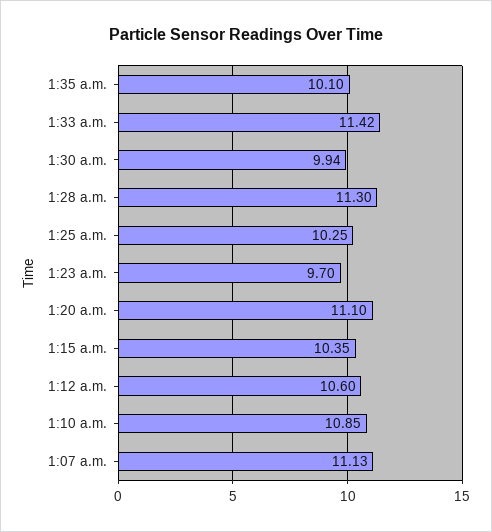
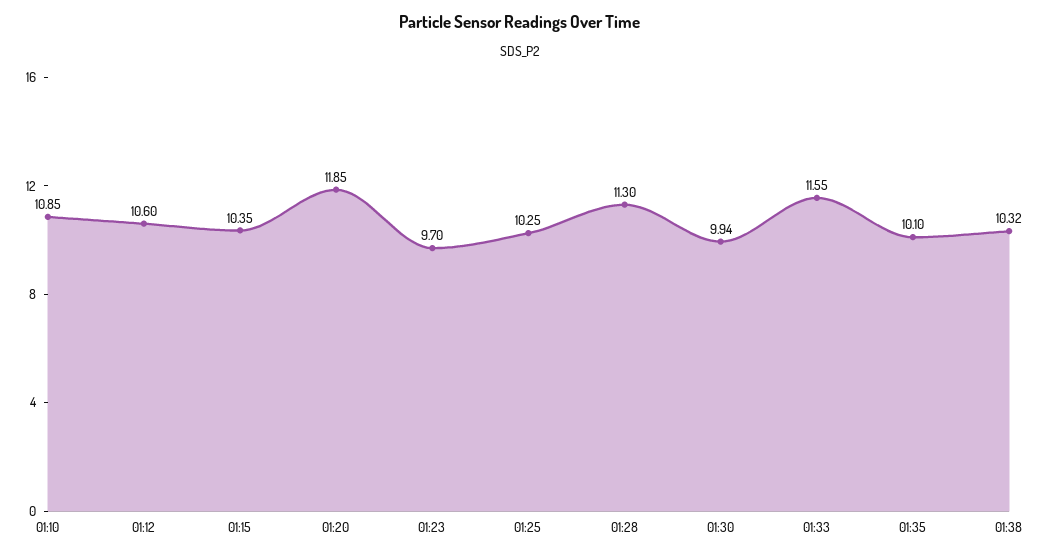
1:33 a.m.: 11.42 -> 11.55
1:20 a.m.: 11.1 -> 11.85
1:07 a.m.: 11.13 -> none
01:38: none -> 10.32

